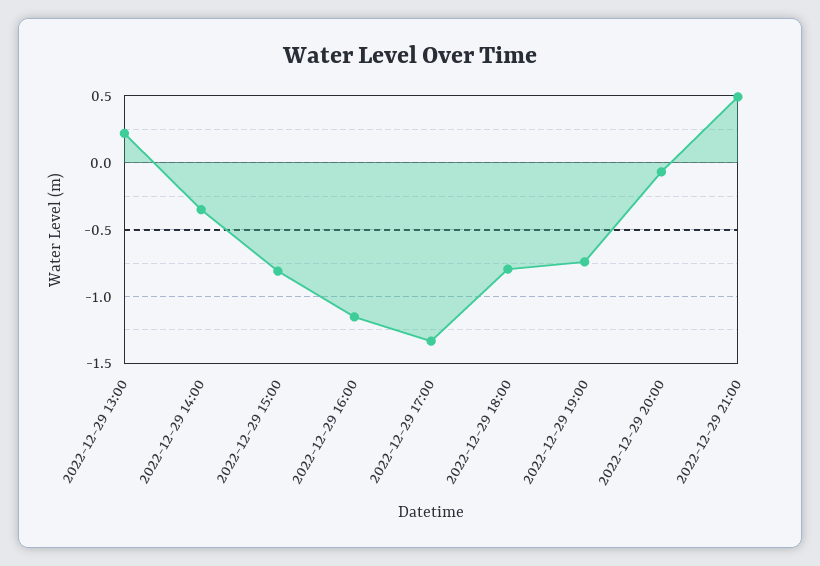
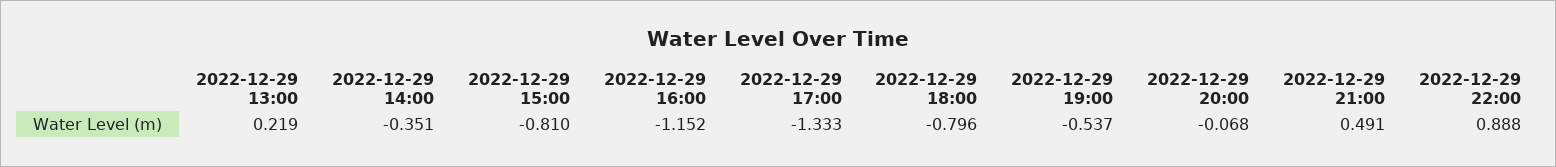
2022-12-29 19:00: -0.75 -> -0.537
2022-12-29 22:00: none -> 0.888

